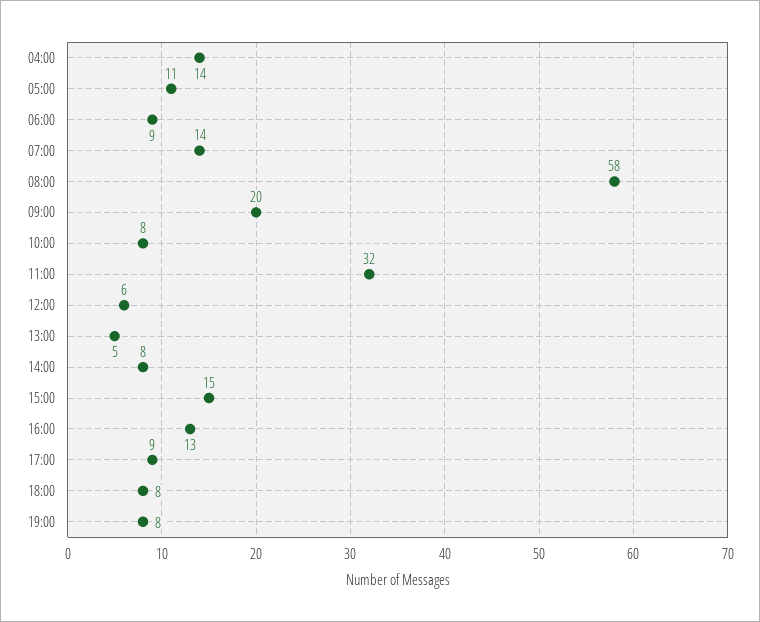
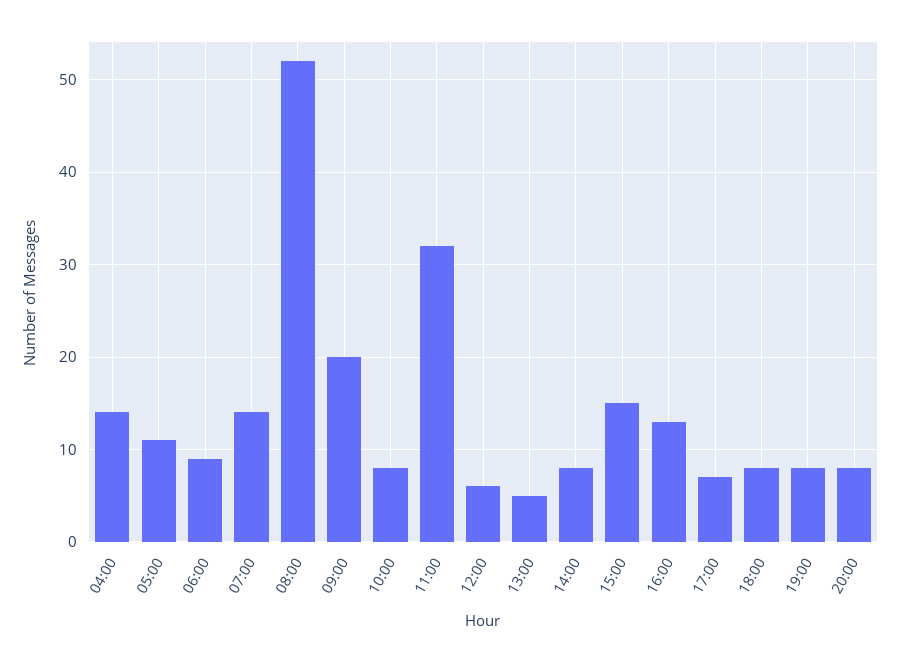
08:00: 58 -> 52
17:00: 9 -> 7
20:00: none -> 8

